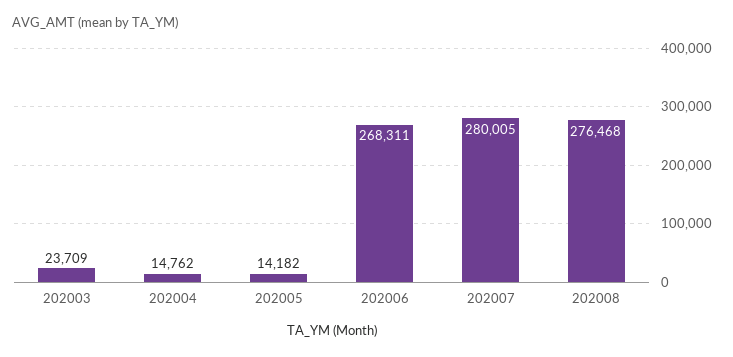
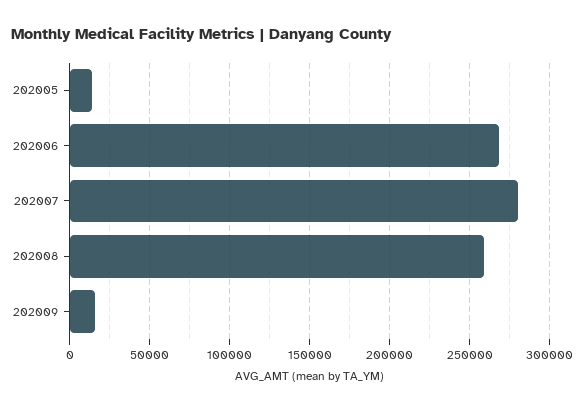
202003: 23709 -> none
202004: 14762 -> none
202008: 276468 -> 260000
202009: none -> 15000

